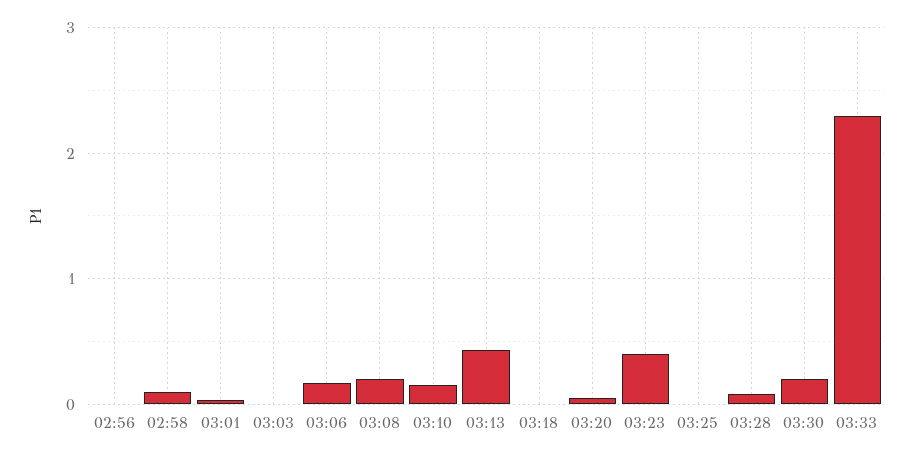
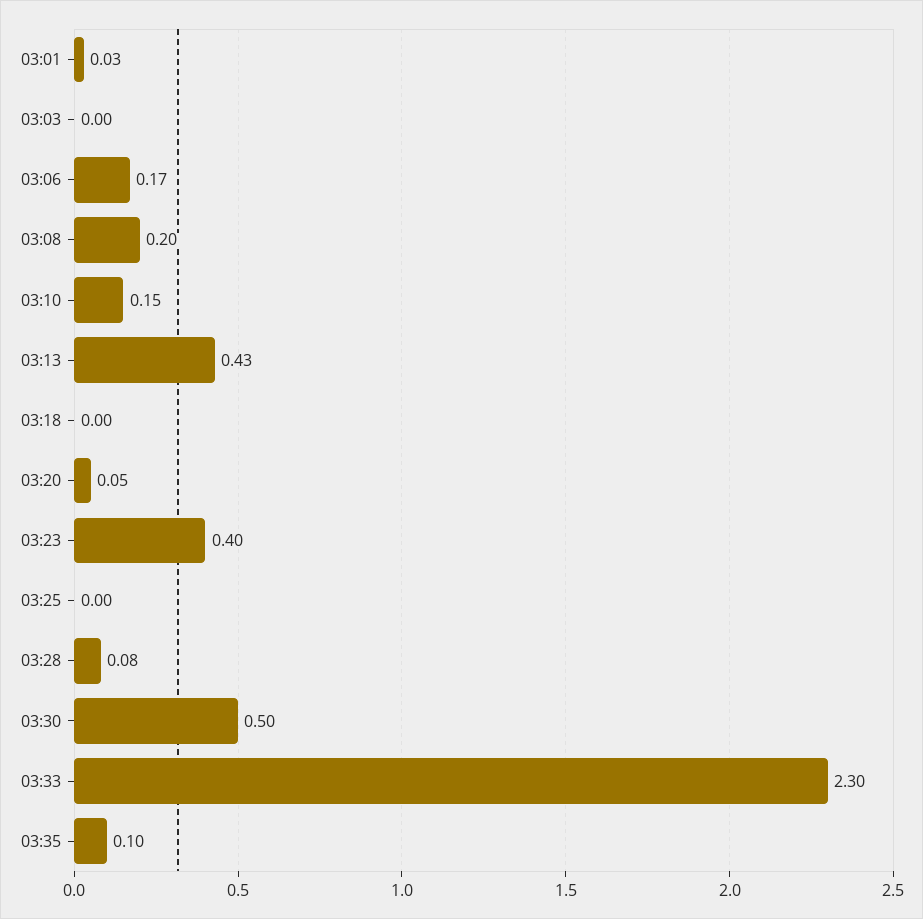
02:56: 0 -> none
02:58: 0.1 -> none
03:30: 0.2 -> 0.5
03:35: none -> 0.1

